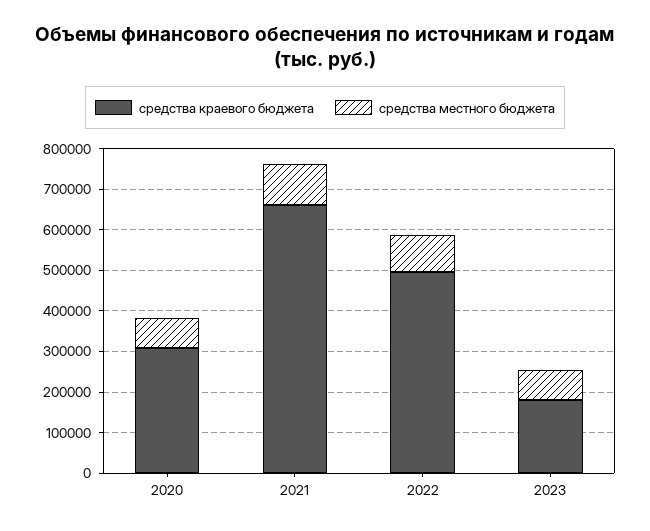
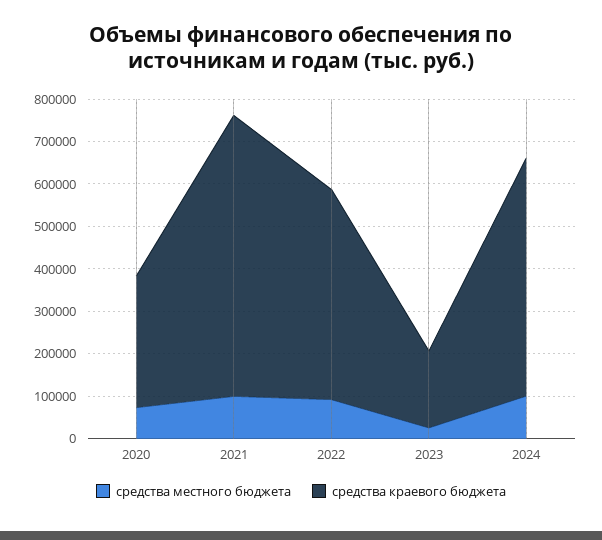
средства местного бюджета, 2023: 80000 -> 20000
средства местного бюджета, 2024: none -> 100000
средства краевого бюджета, 2024: none -> 560000

